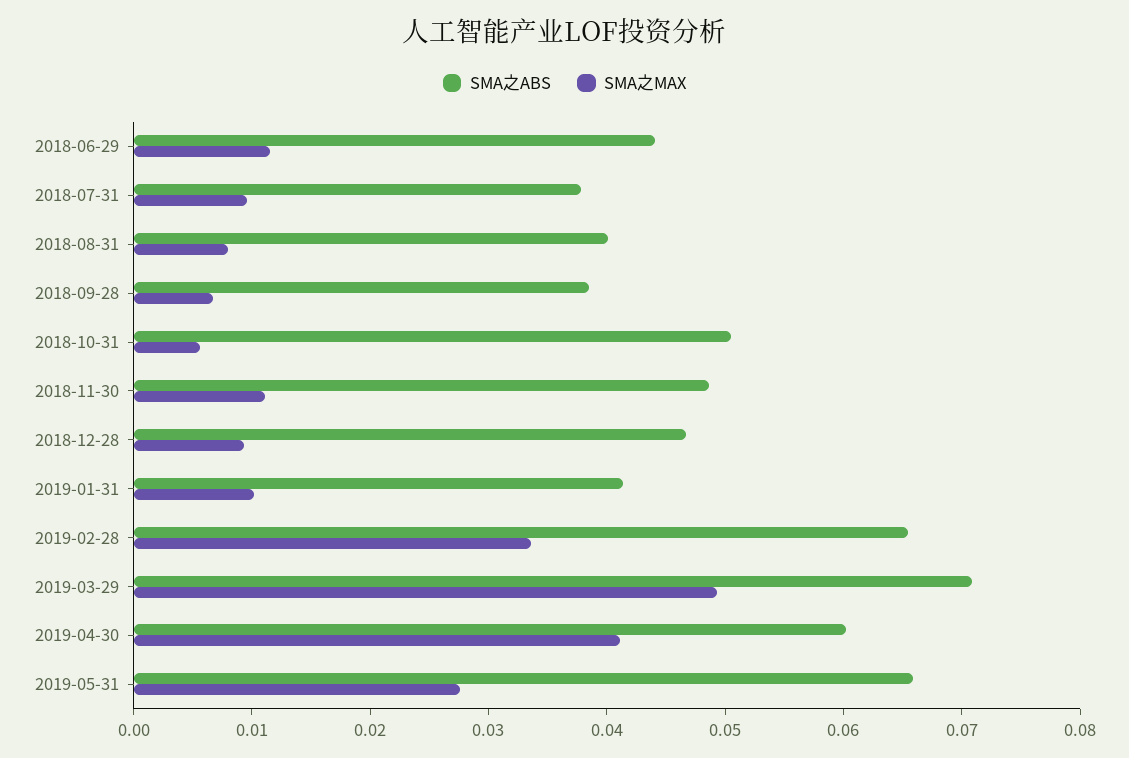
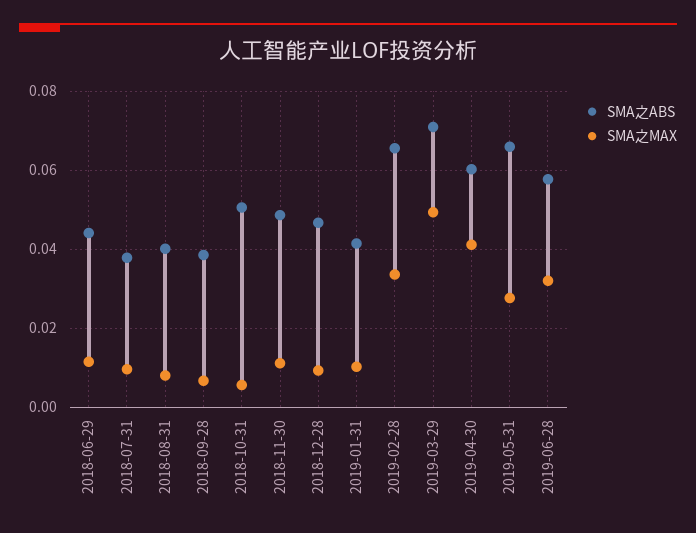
SMA之ABS, 2019-06-28: none -> 0.058
SMA之MAX, 2019-06-28: none -> 0.032

